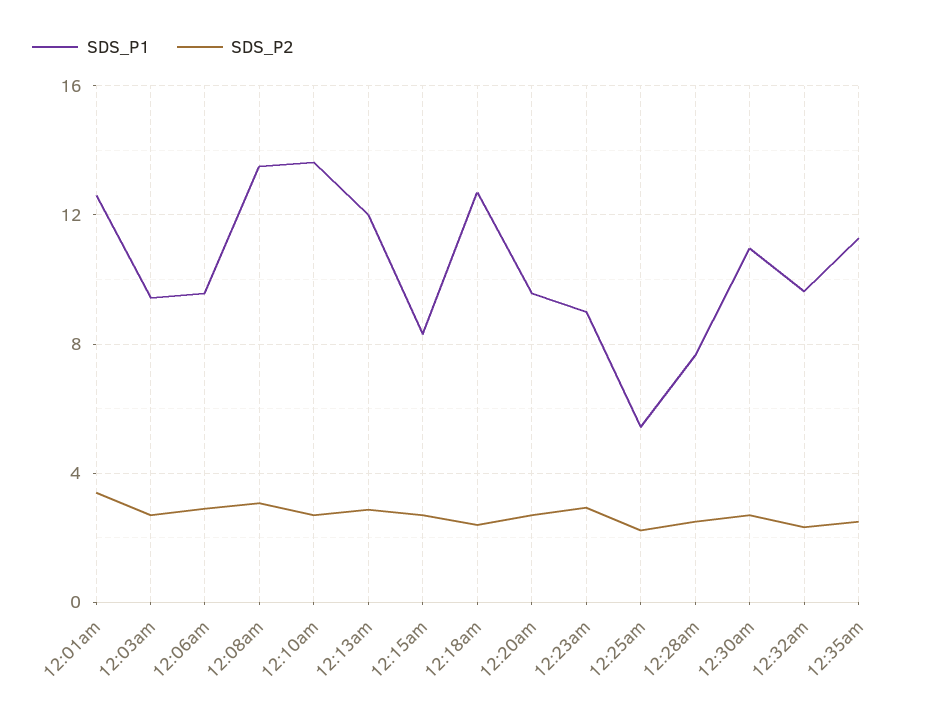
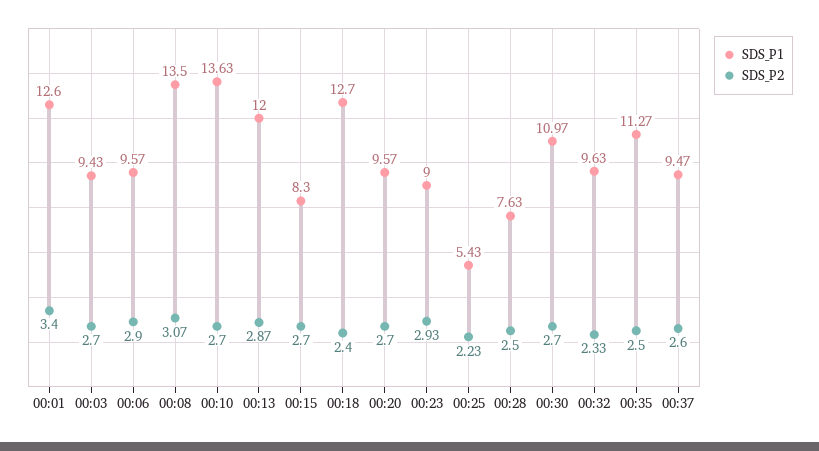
SDS_P1, 00:37: none -> 9.47
SDS_P2, 00:37: none -> 2.6

